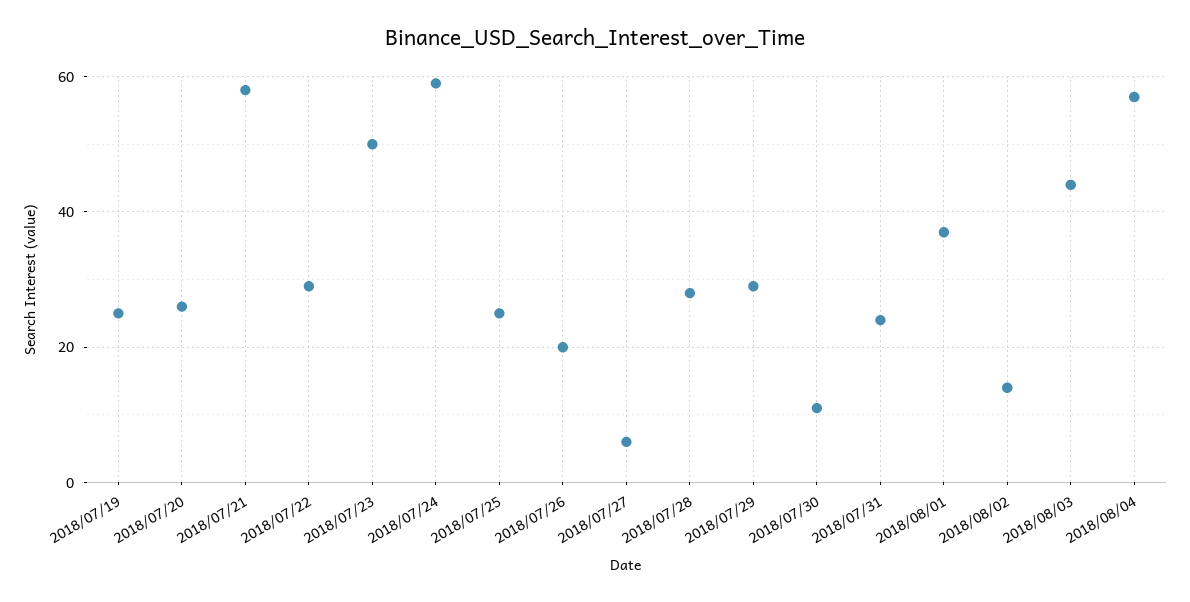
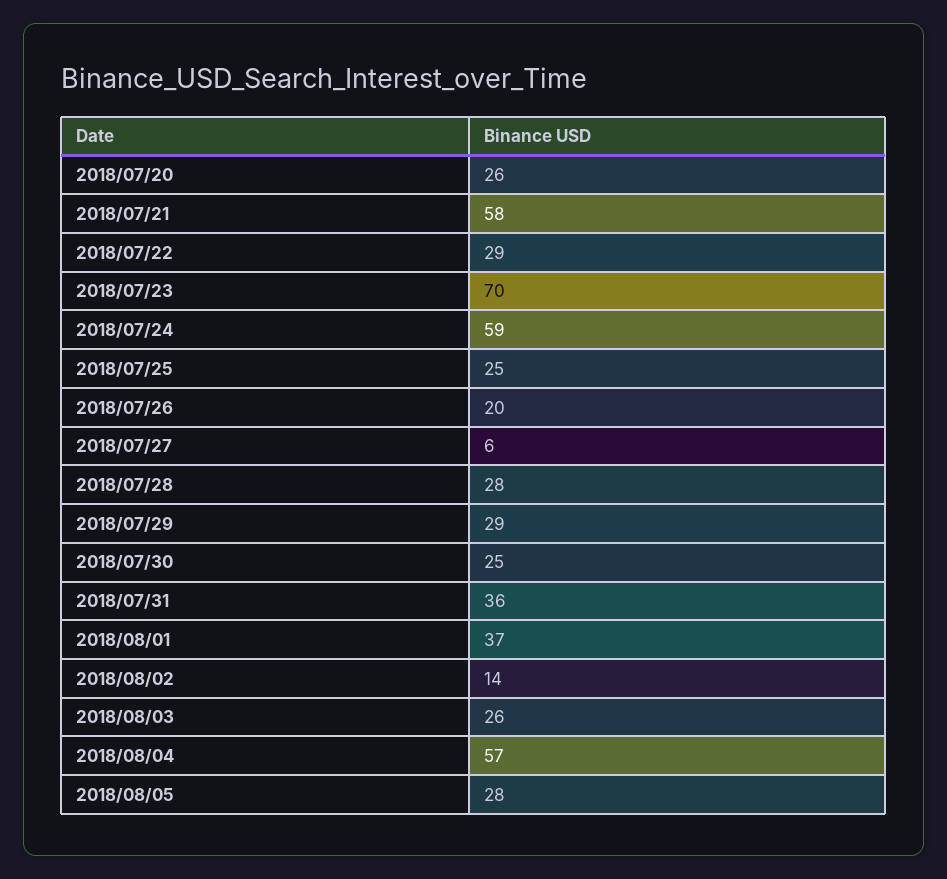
2018/07/19: 25 -> none
2018/07/23: 50 -> 70
2018/07/30: 10 -> 25
2018/07/31: 25 -> 36
2018/08/03: 45 -> 26
2018/08/05: none -> 28

